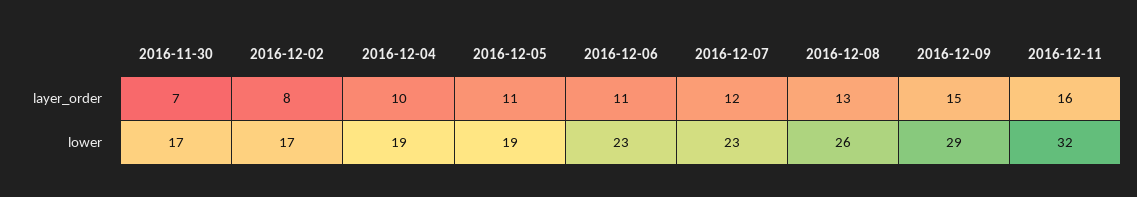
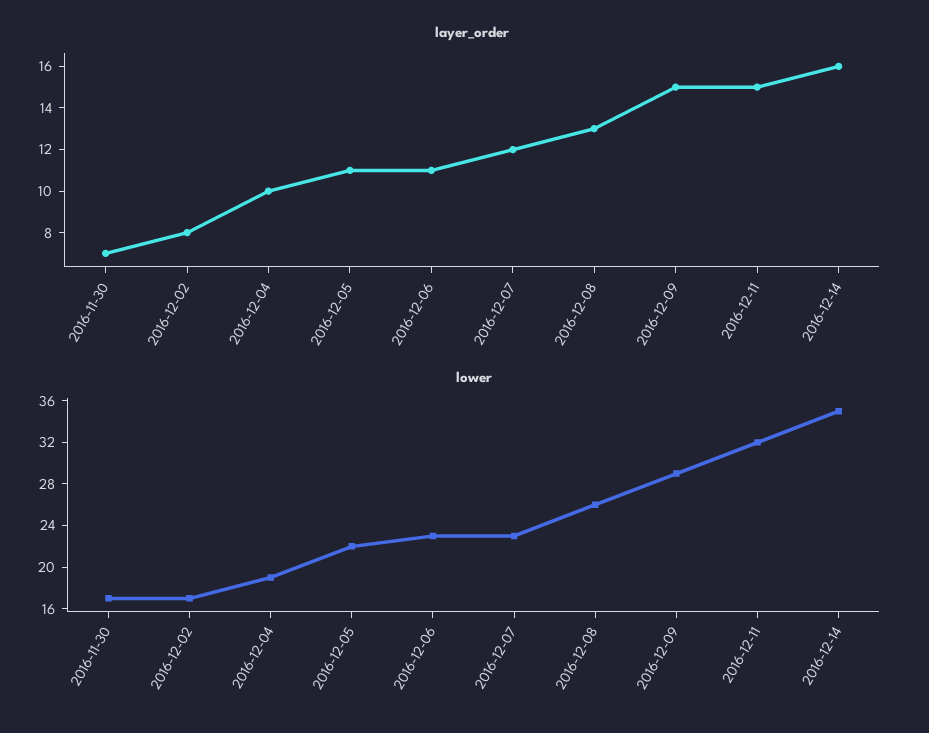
layer_order, 2016-12-11: 16 -> 15
lower, 2016-12-05: 19 -> 22
layer_order, 2016-12-14: none -> 16
lower, 2016-12-14: none -> 35

